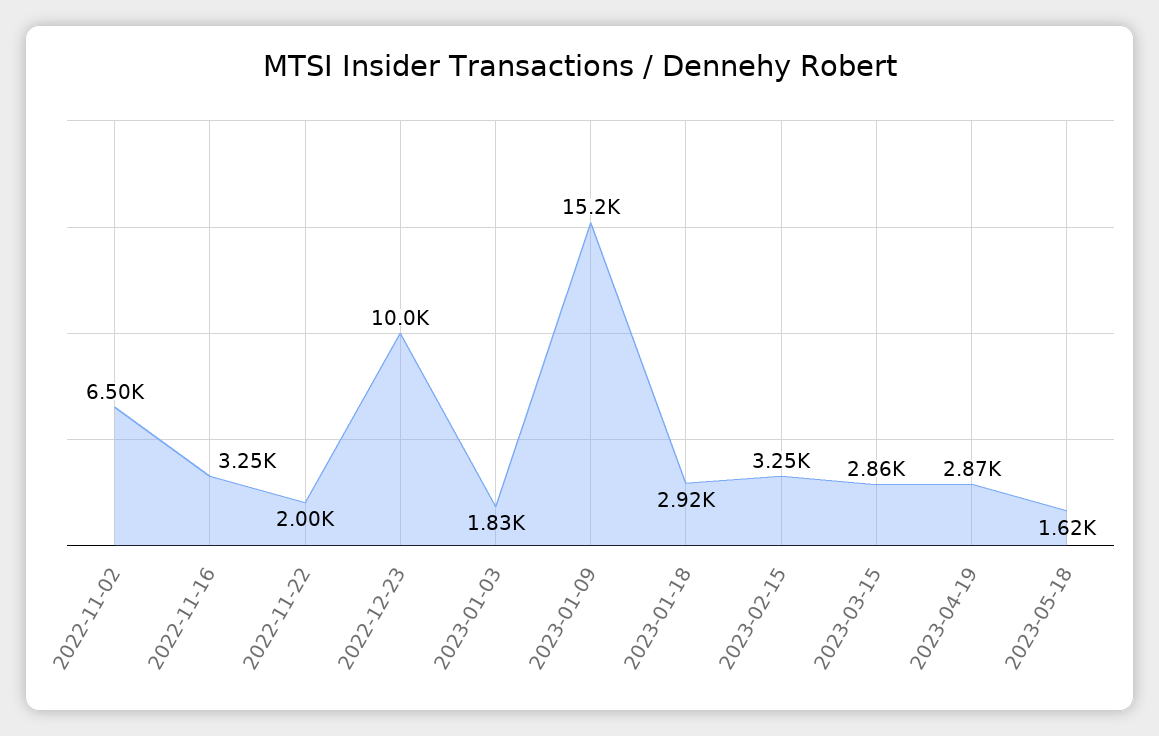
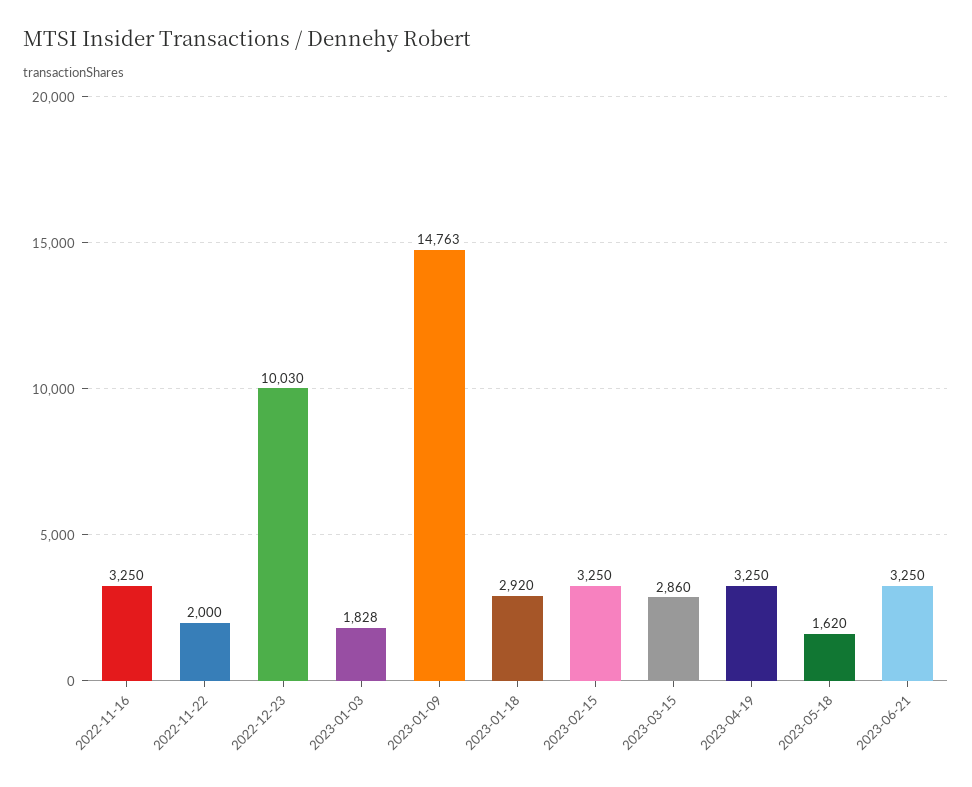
2022-11-02: 6500 -> none
2023-01-09: 15200 -> 14763
2023-04-19: 2870 -> 3250
2023-06-21: none -> 3250

